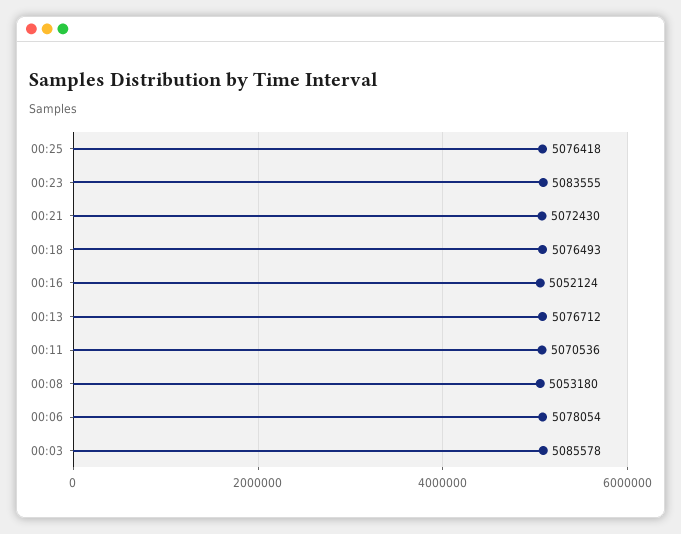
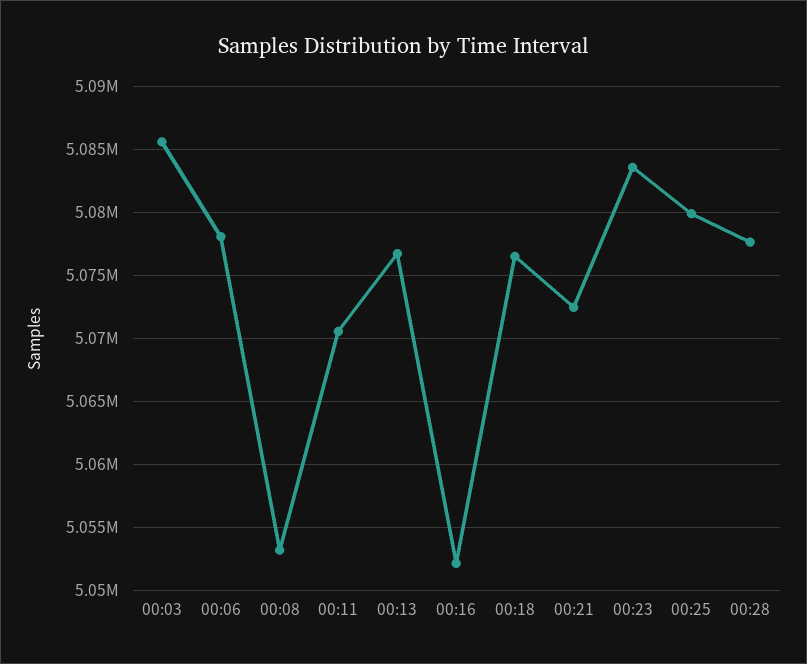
00:25: 5076418 -> 5080000
00:28: none -> 5077500

